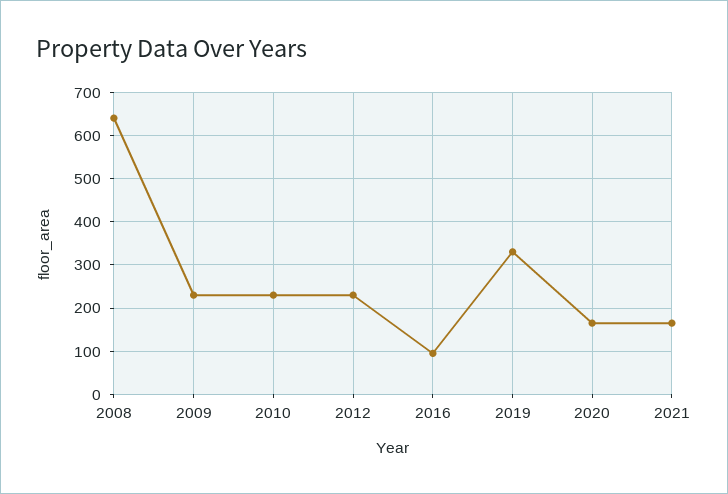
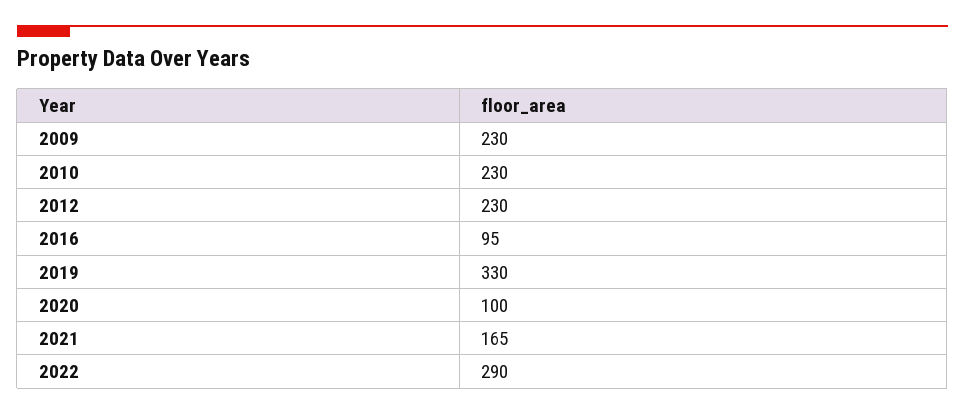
2008: 640 -> none
2020: 160 -> 100
2022: none -> 290

